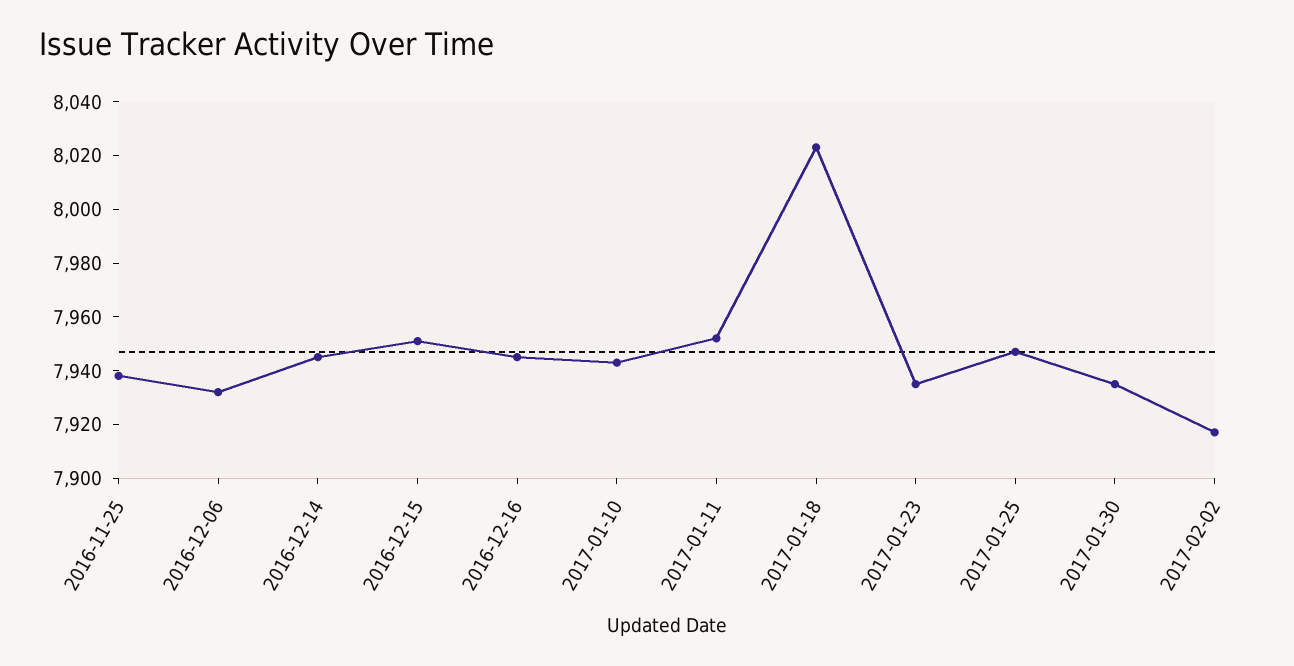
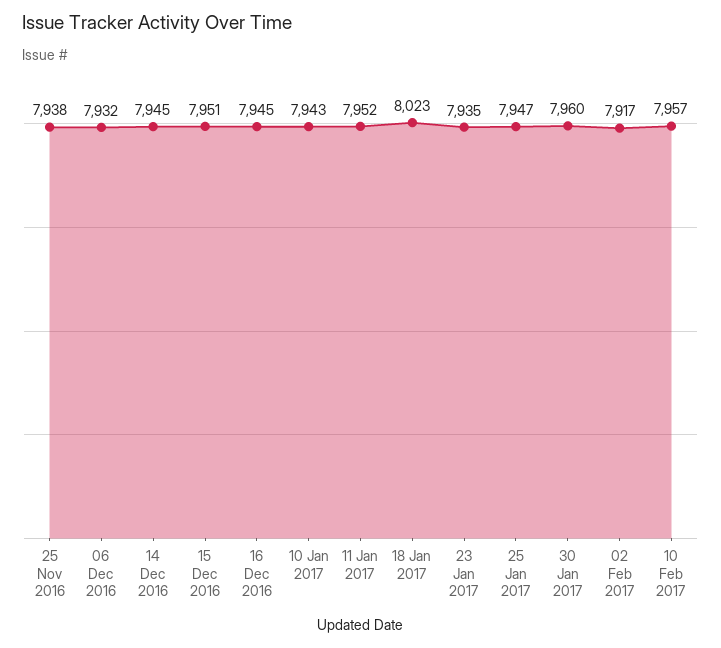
2017-01-30: 7935 -> 7960
10 Feb 2017: none -> 7957

